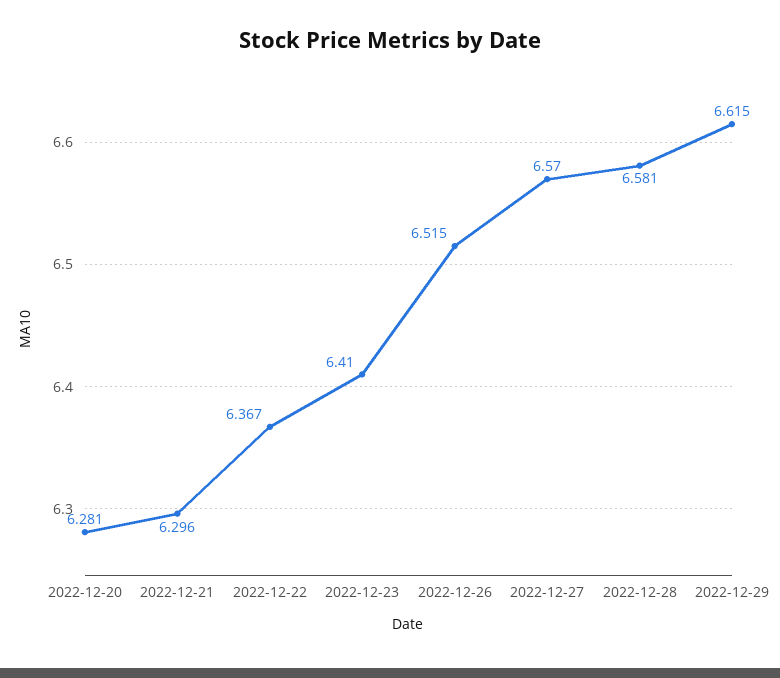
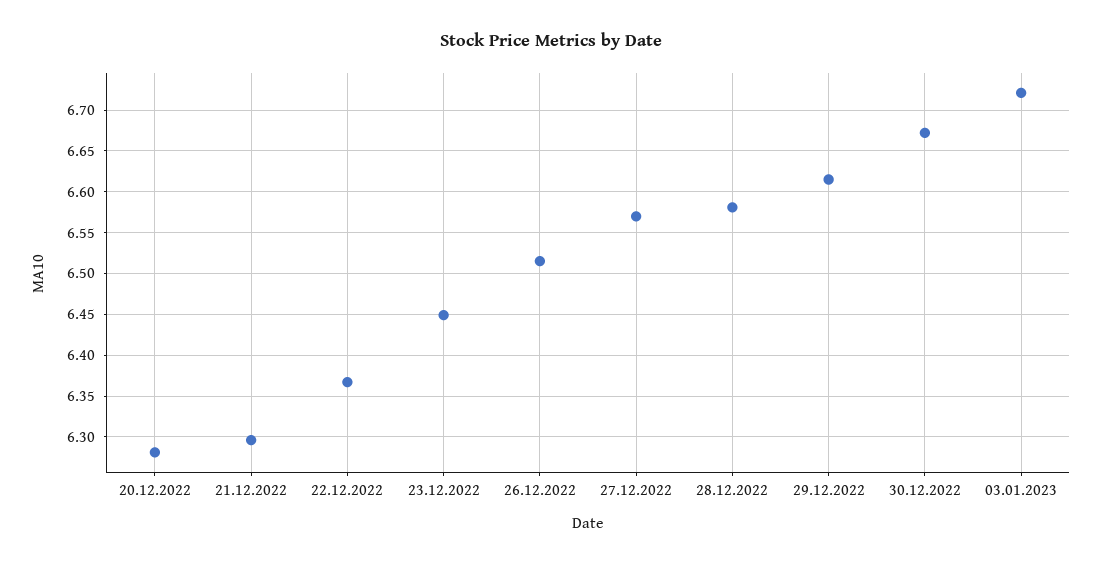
2022-12-23: 6.41 -> 6.45
30.12.2022: none -> 6.67
03.01.2023: none -> 6.72

